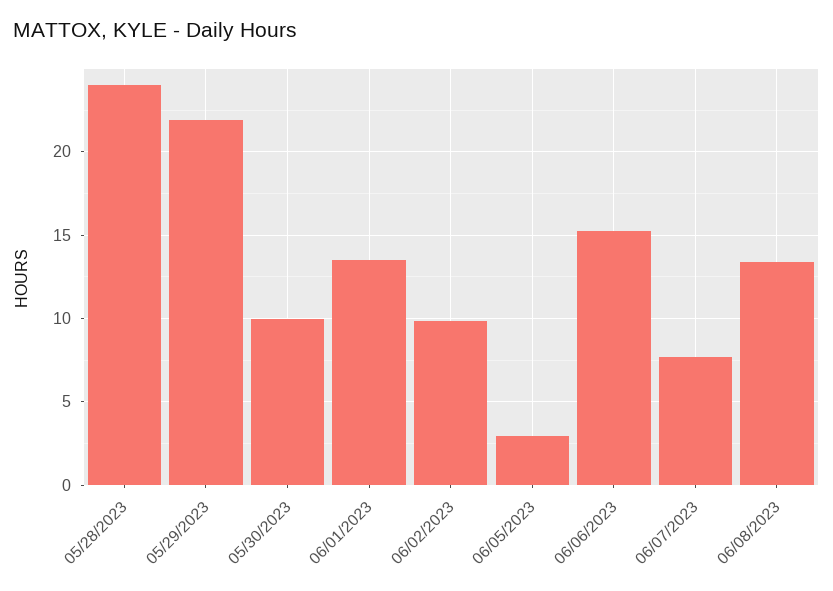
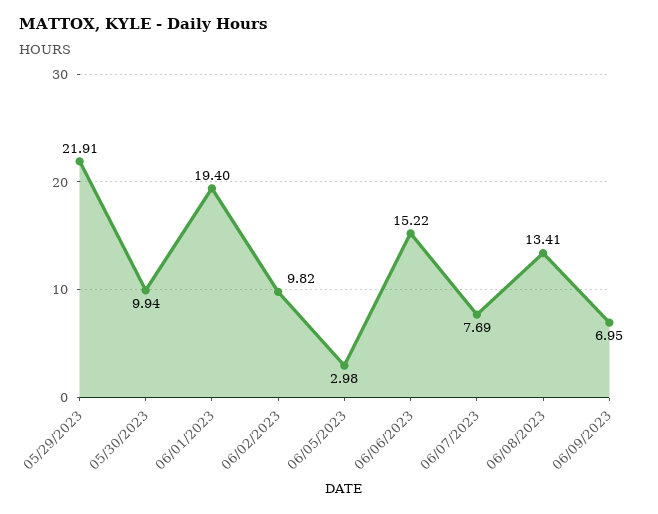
05/28/2023: 24 -> none
06/01/2023: 13.5 -> 19.4
06/09/2023: none -> 6.95

